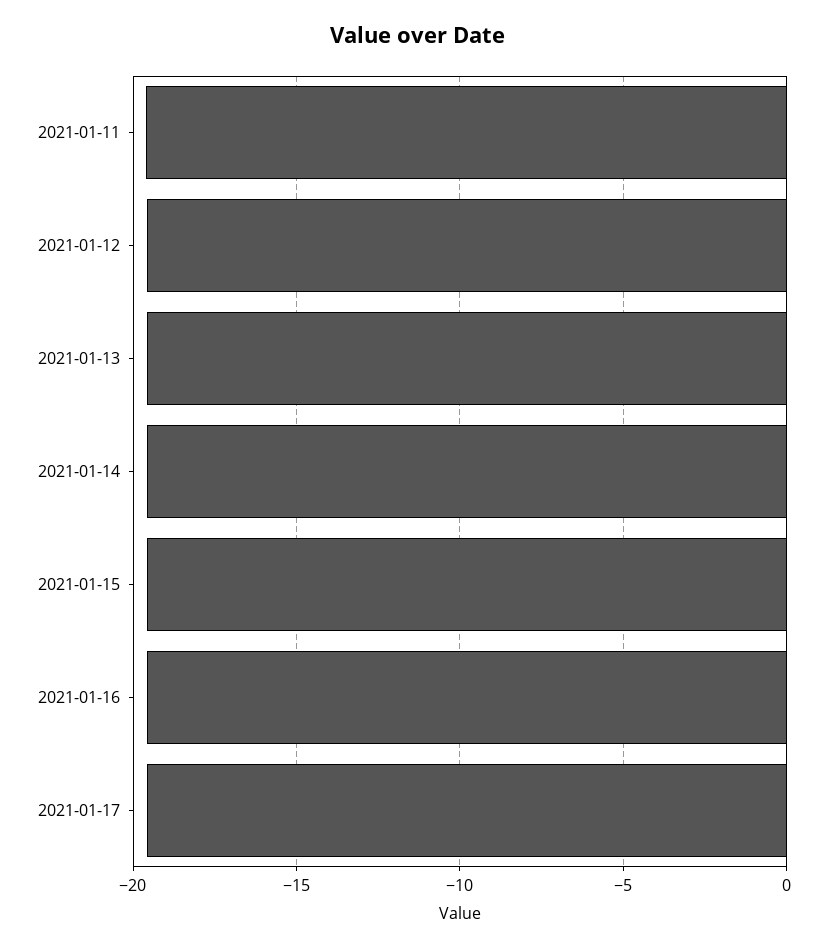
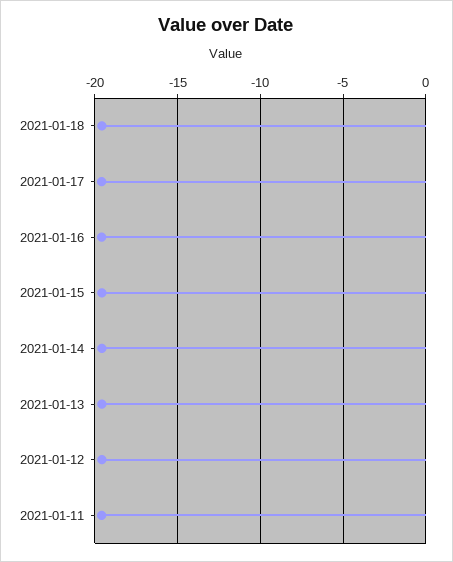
2021-01-18: none -> -19.5

